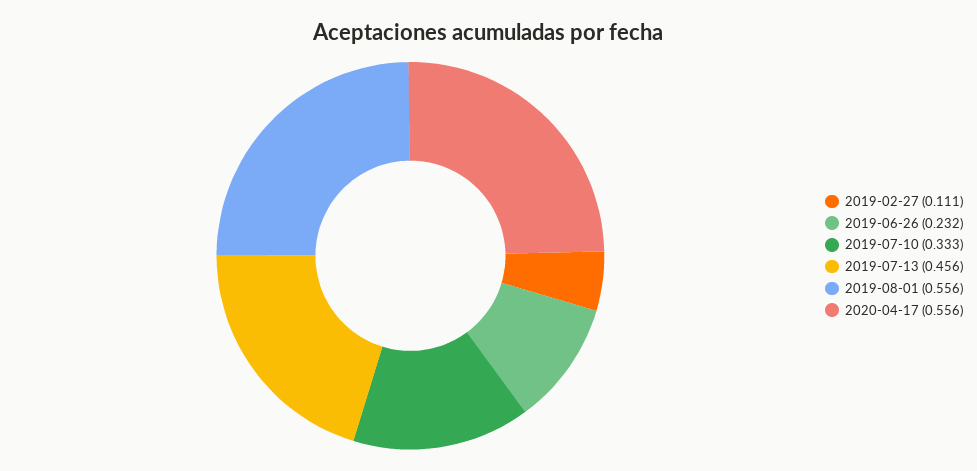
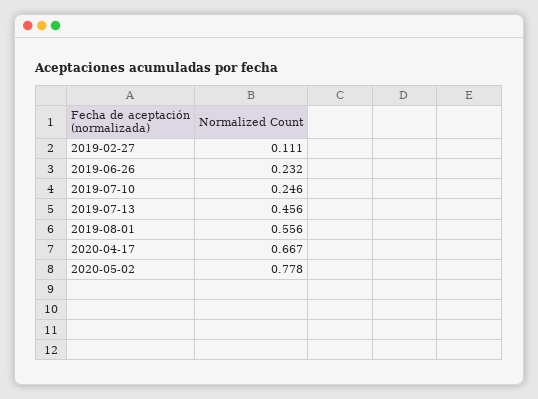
2019-07-10: 0.333 -> 0.246
2020-04-17: 0.556 -> 0.667
2020-05-02: none -> 0.778

